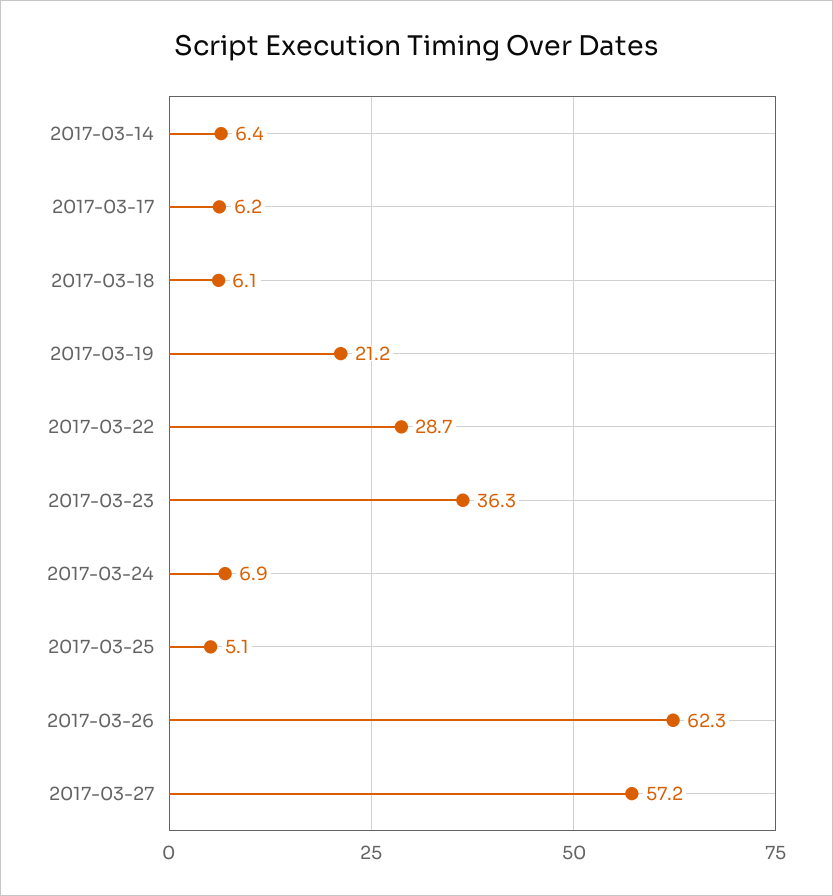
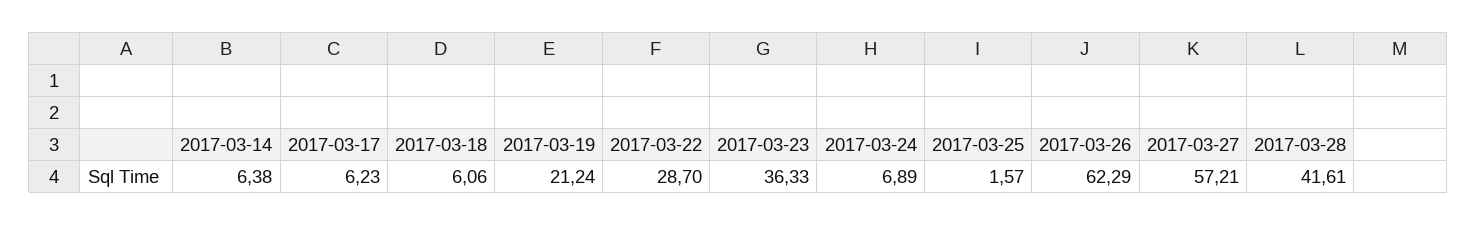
2017-03-25: 5.1 -> 1.57
2017-03-28: none -> 41.61

